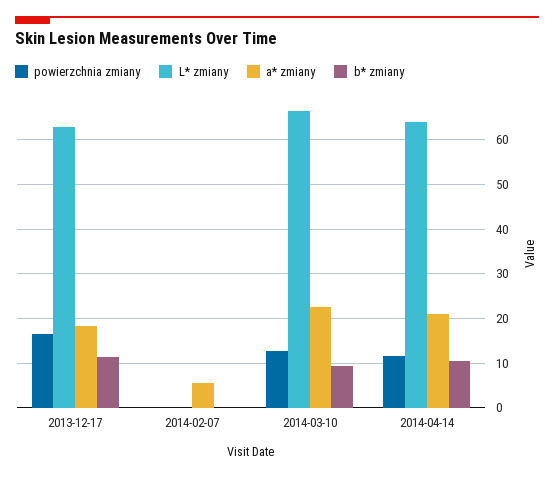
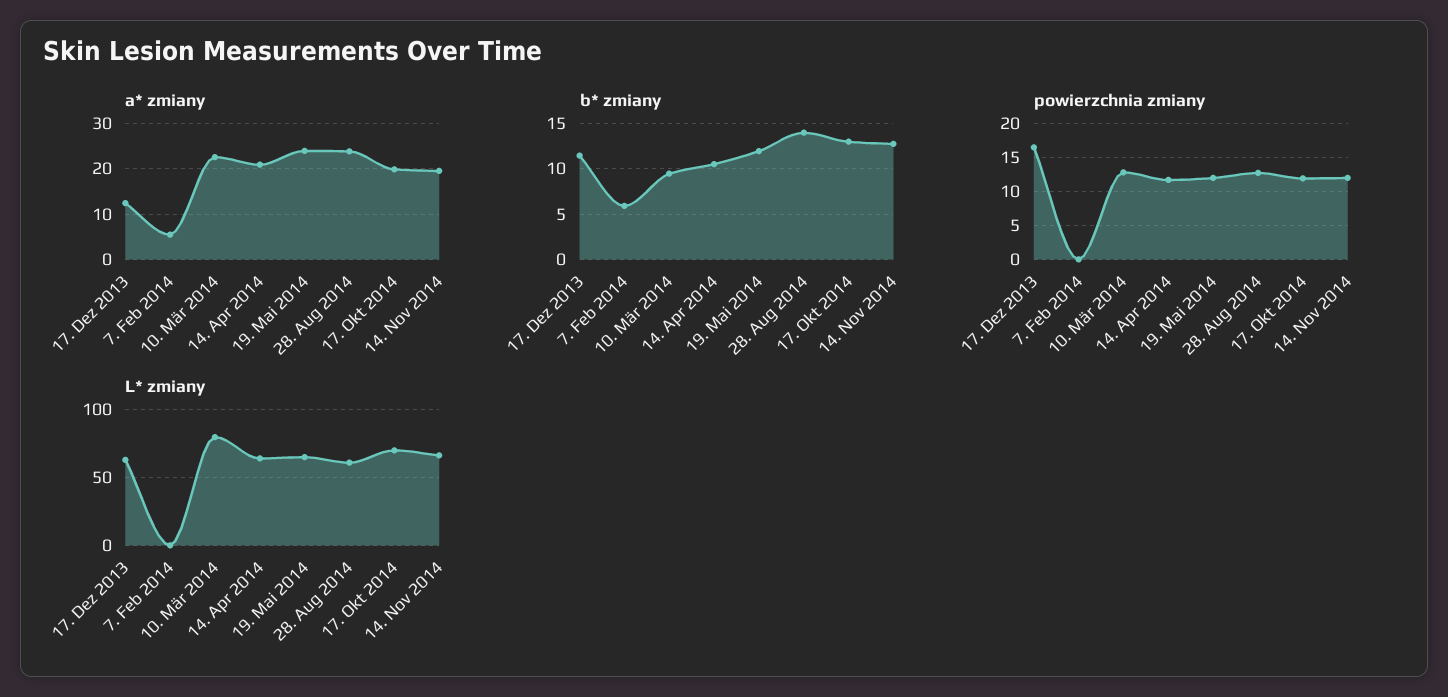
a* zmiany, 2013-12-17: 18 -> 12
b* zmiany, 2014-02-07: 0 -> 6
L* zmiany, 2014-03-10: 66 -> 80
a* zmiany, 19. Mai 2014: none -> 24
a* zmiany, 28. Aug 2014: none -> 24
a* zmiany, 17. Okt 2014: none -> 20
a* zmiany, 14. Nov 2014: none -> 20
b* zmiany, 19. Mai 2014: none -> 12
b* zmiany, 28. Aug 2014: none -> 14
b* zmiany, 17. Okt 2014: none -> 13
b* zmiany, 14. Nov 2014: none -> 13
powierzchnia zmiany, 19. Mai 2014: none -> 12
powierzchnia zmiany, 28. Aug 2014: none -> 13
powierzchnia zmiany, 17. Okt 2014: none -> 12
powierzchnia zmiany, 14. Nov 2014: none -> 12
L* zmiany, 19. Mai 2014: none -> 65
L* zmiany, 28. Aug 2014: none -> 60
L* zmiany, 17. Okt 2014: none -> 70
L* zmiany, 14. Nov 2014: none -> 65

